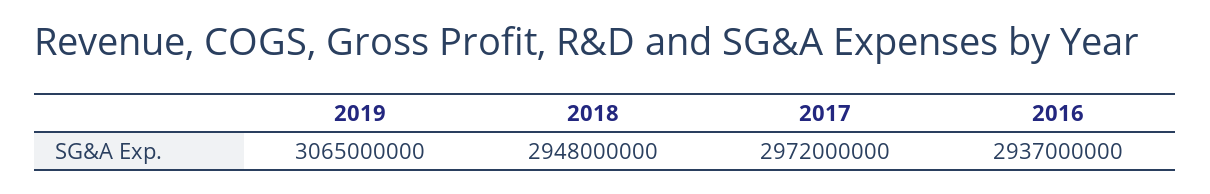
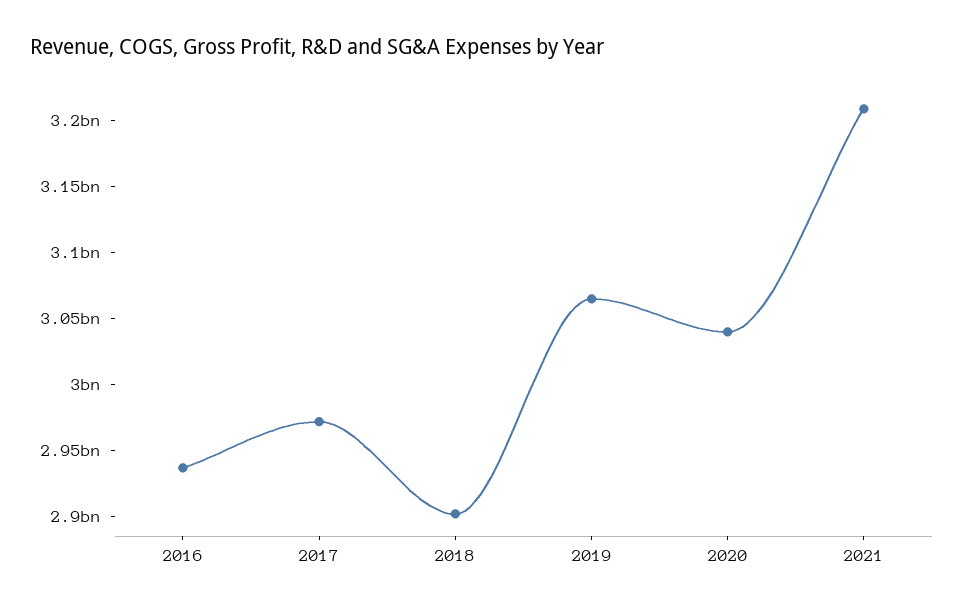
2018: 2948000000 -> 2900000000
2020: none -> 3040000000
2021: none -> 3210000000

